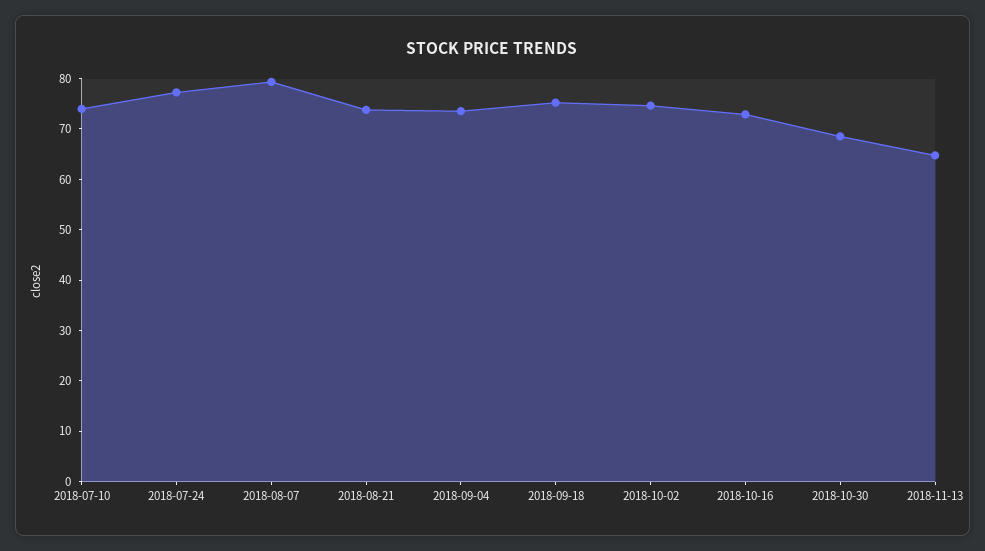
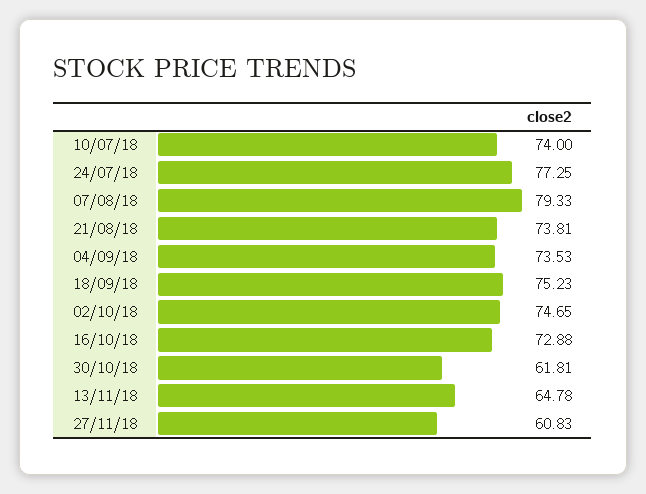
2018-10-30: 68 -> 61.81
27/11/18: none -> 60.83

